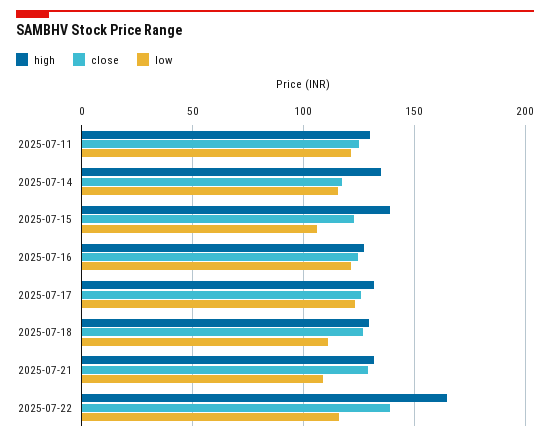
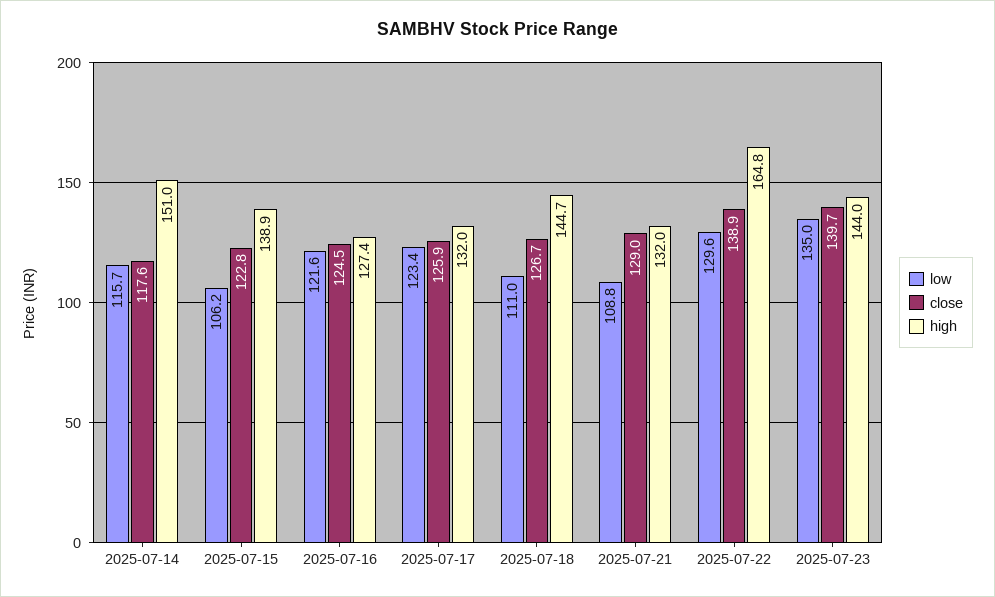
high, 2025-07-11: 130 -> none
close, 2025-07-11: 125 -> none
low, 2025-07-11: 120 -> none
high, 2025-07-14: 135 -> 151
high, 2025-07-18: 130 -> 144.7
low, 2025-07-22: 115 -> 129.6
low, 2025-07-23: none -> 135
close, 2025-07-23: none -> 139.7
high, 2025-07-23: none -> 144

